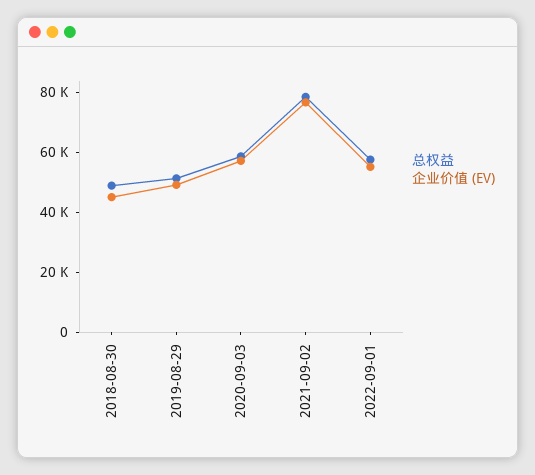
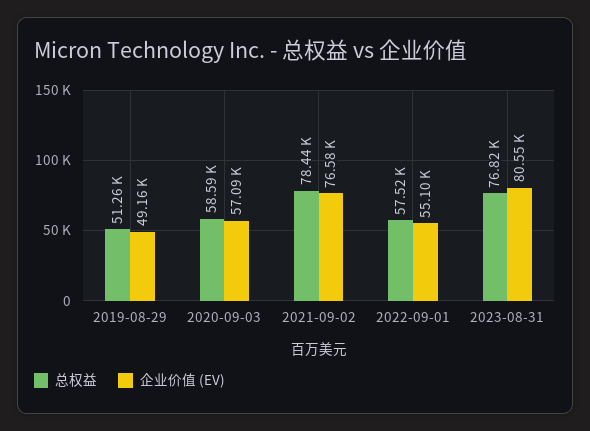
总权益, 2018-08-30: 50000 -> none
企业价值 (EV), 2018-08-30: 45000 -> none
总权益, 2023-08-31: none -> 76820
企业价值 (EV), 2023-08-31: none -> 80550

